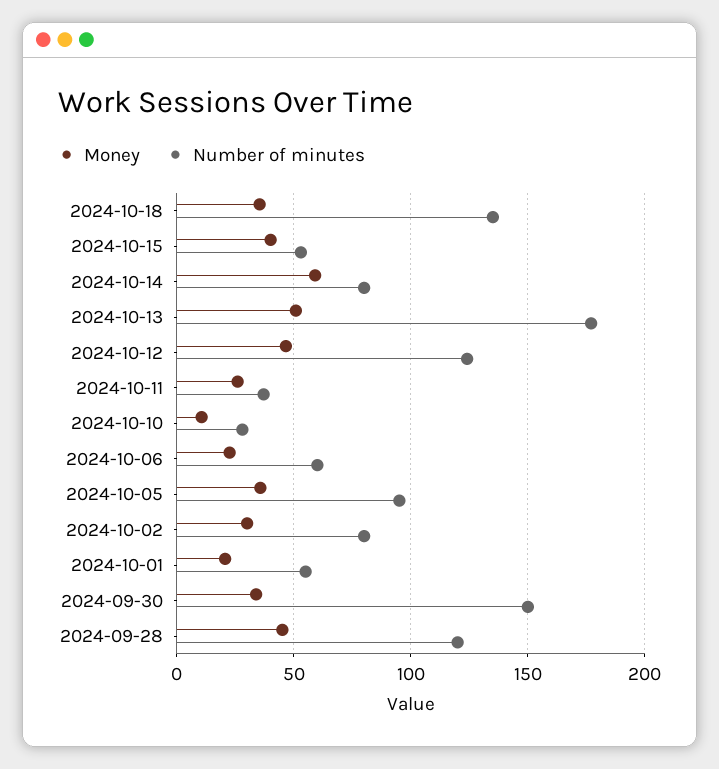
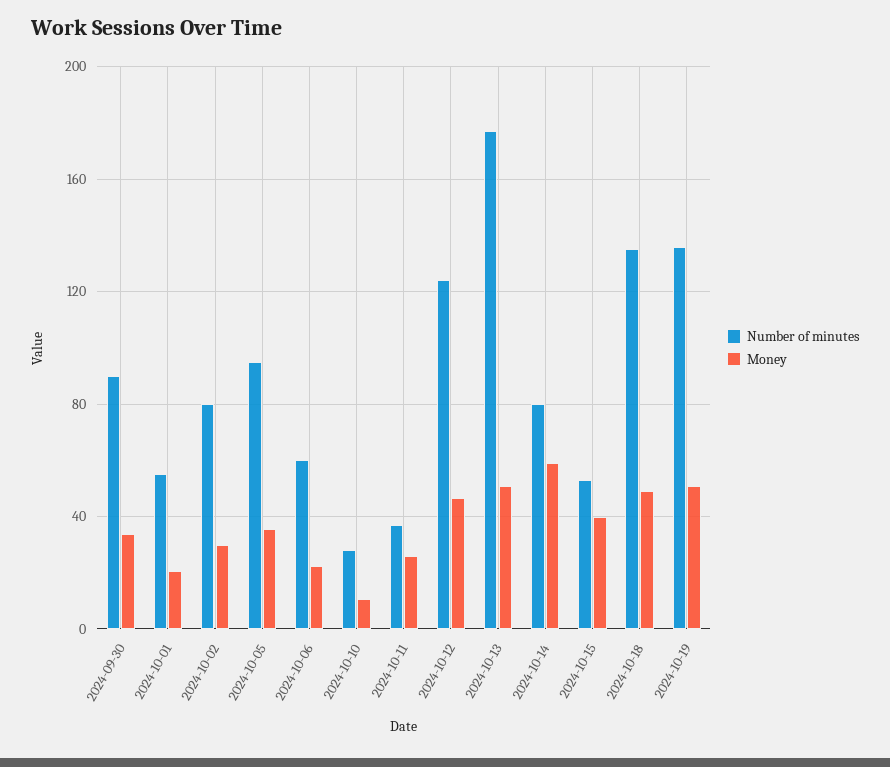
Money, 2024-10-18: 35 -> 50
Number of minutes, 2024-09-30: 150 -> 90
Money, 2024-09-28: 45 -> none
Number of minutes, 2024-09-28: 120 -> none
Number of minutes, 2024-10-19: none -> 135
Money, 2024-10-19: none -> 50

